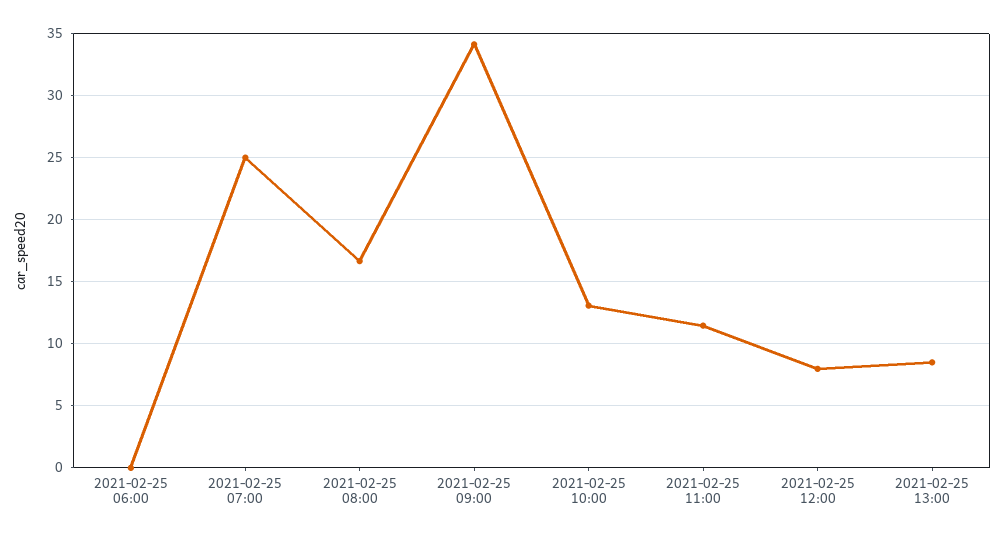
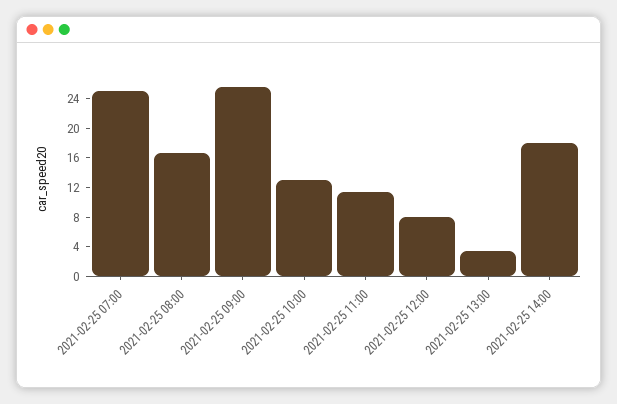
2021-02-25 06:00: 0 -> none
2021-02-25 09:00: 34 -> 26
2021-02-25 13:00: 8.5 -> 4
2021-02-25 14:00: none -> 18

